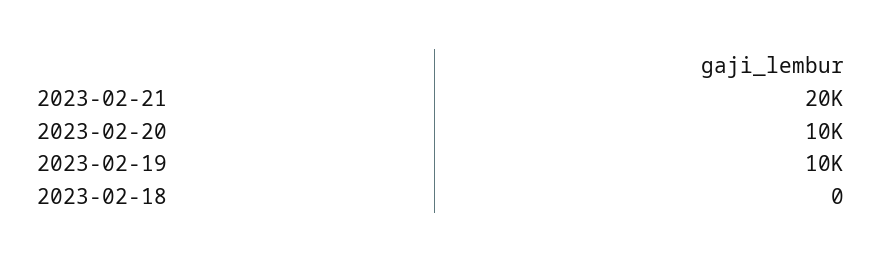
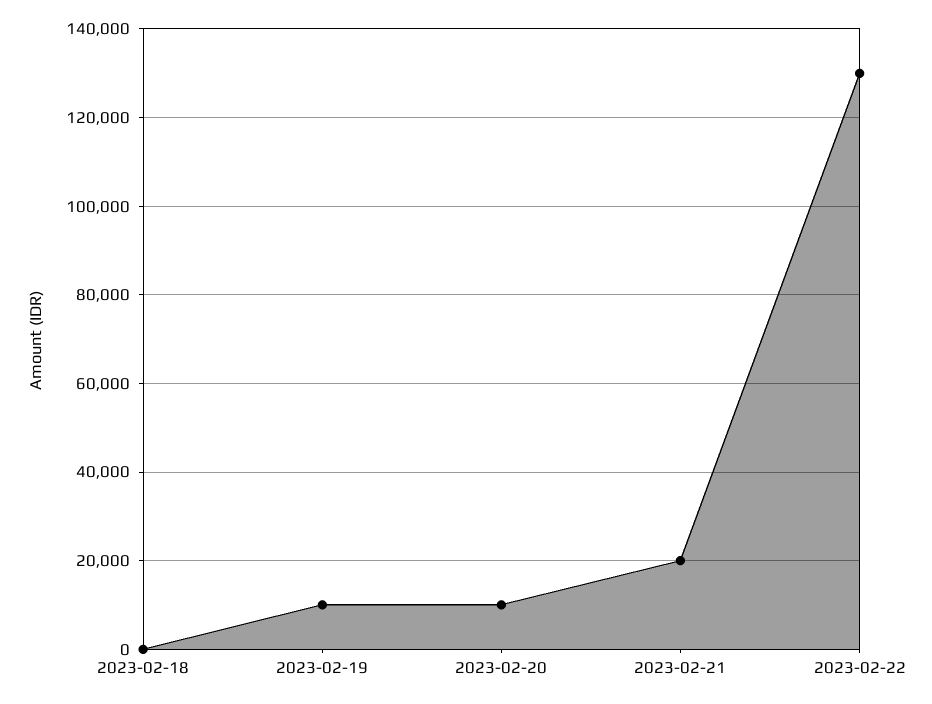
2023-02-22: none -> 130000

